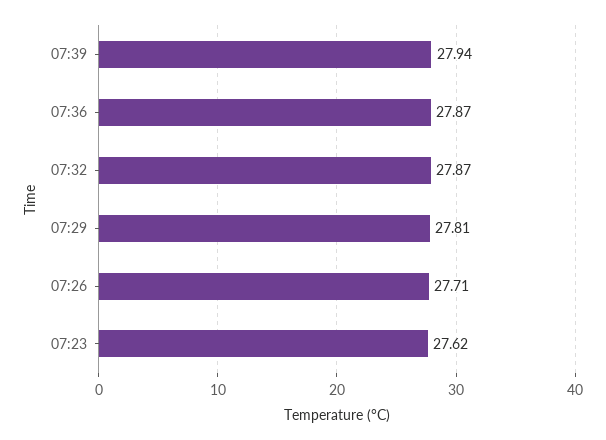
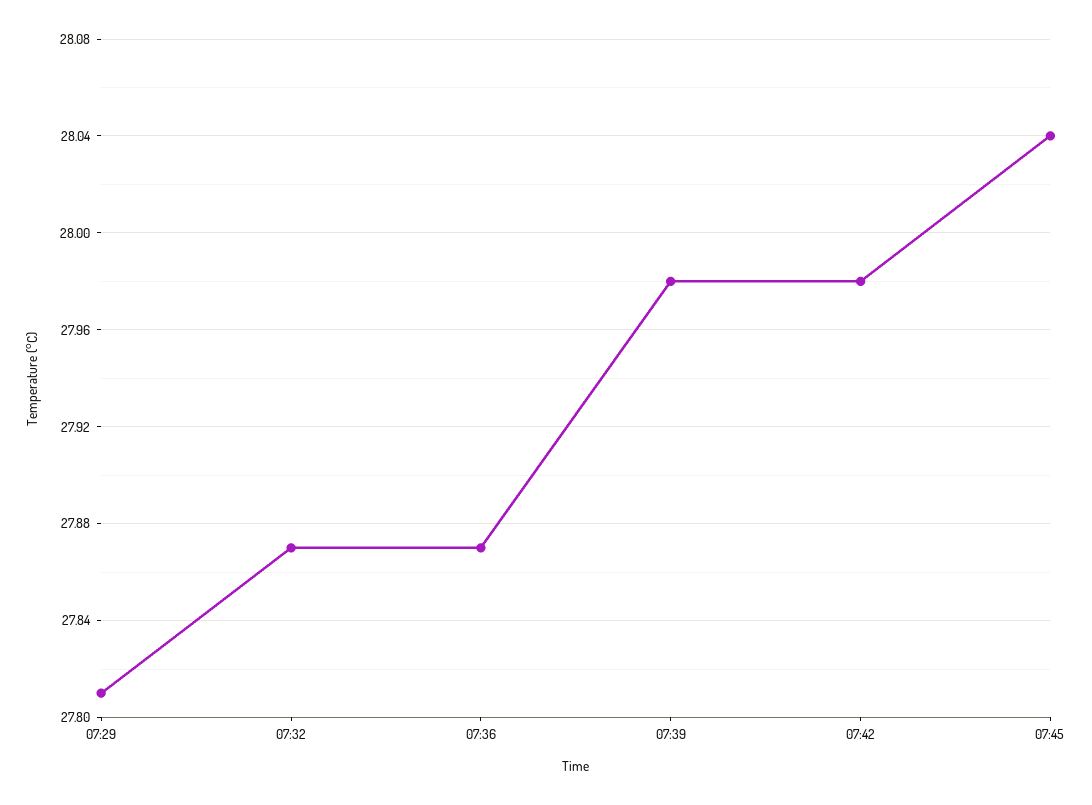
07:39: 27.94 -> 27.98
07:26: 27.71 -> none
07:23: 27.62 -> none
07:42: none -> 27.98
07:45: none -> 28.04

